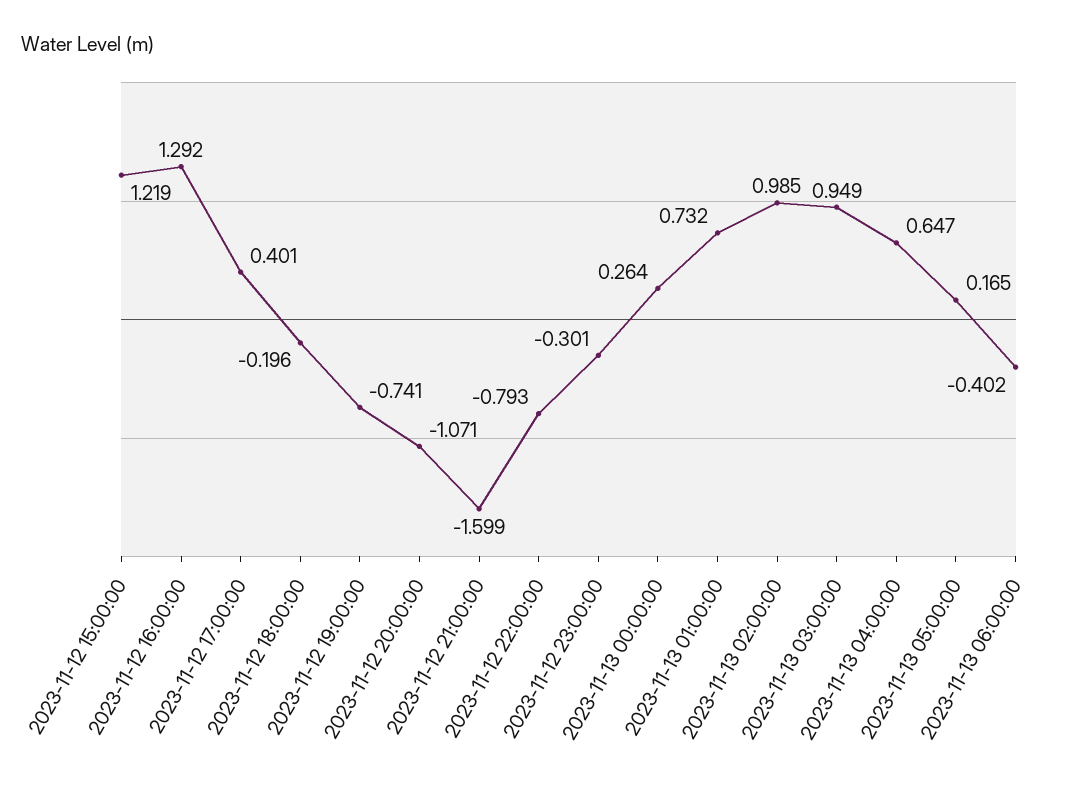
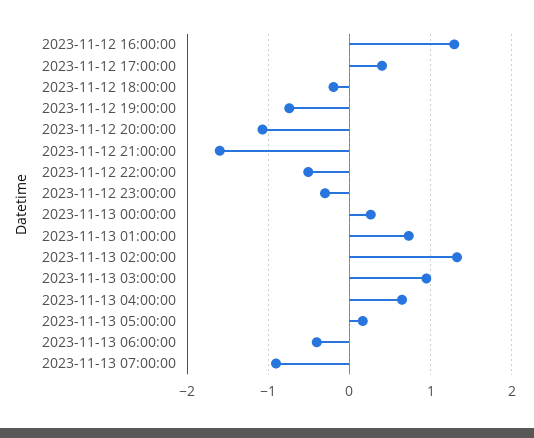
2023-11-12 15:00:00: 1.219 -> none
2023-11-12 22:00:00: -0.793 -> -0.5
2023-11-13 02:00:00: 0.985 -> 1.3
2023-11-13 07:00:00: none -> -0.9

